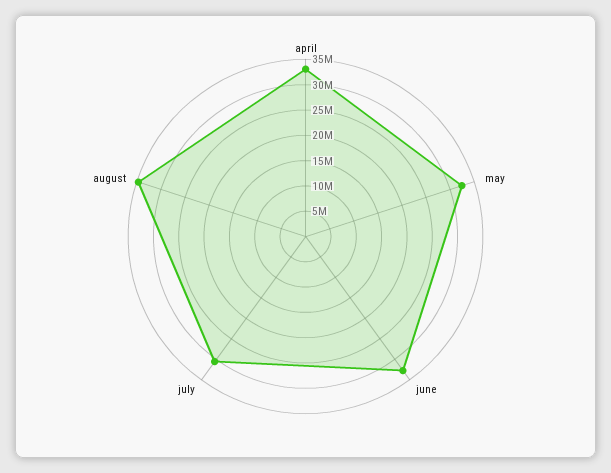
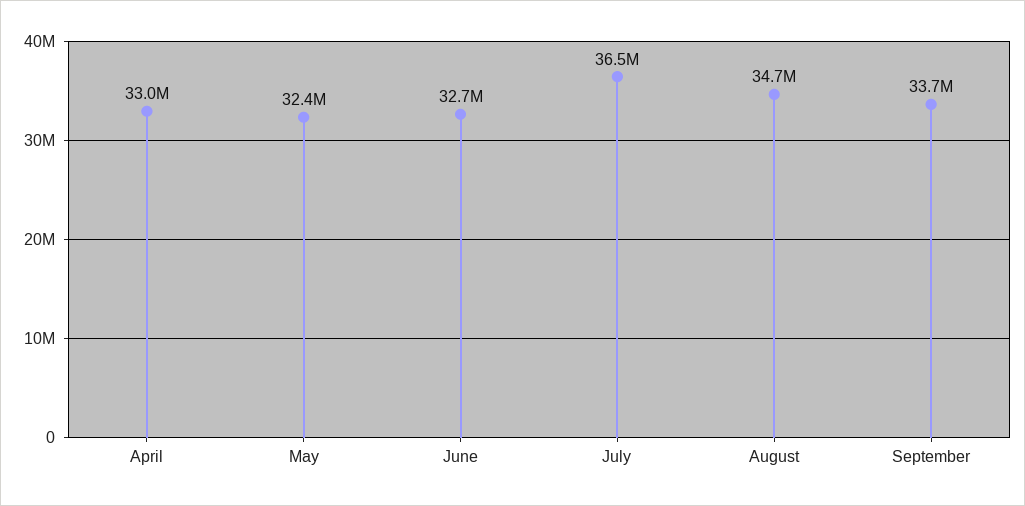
july: 30000000 -> 36500000
September: none -> 33700000

